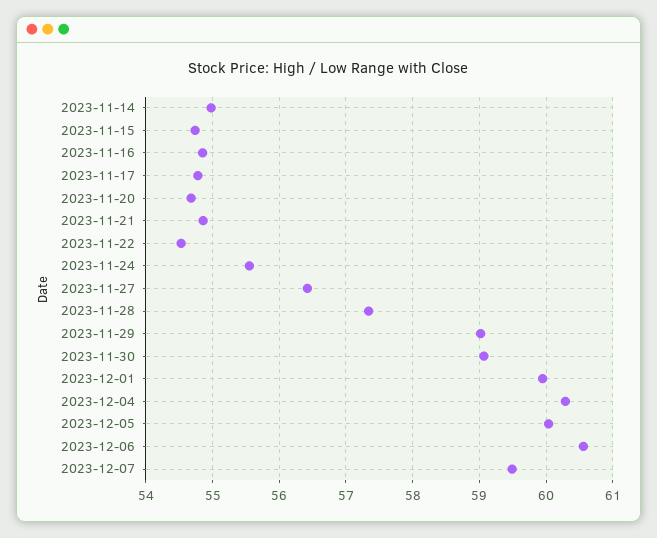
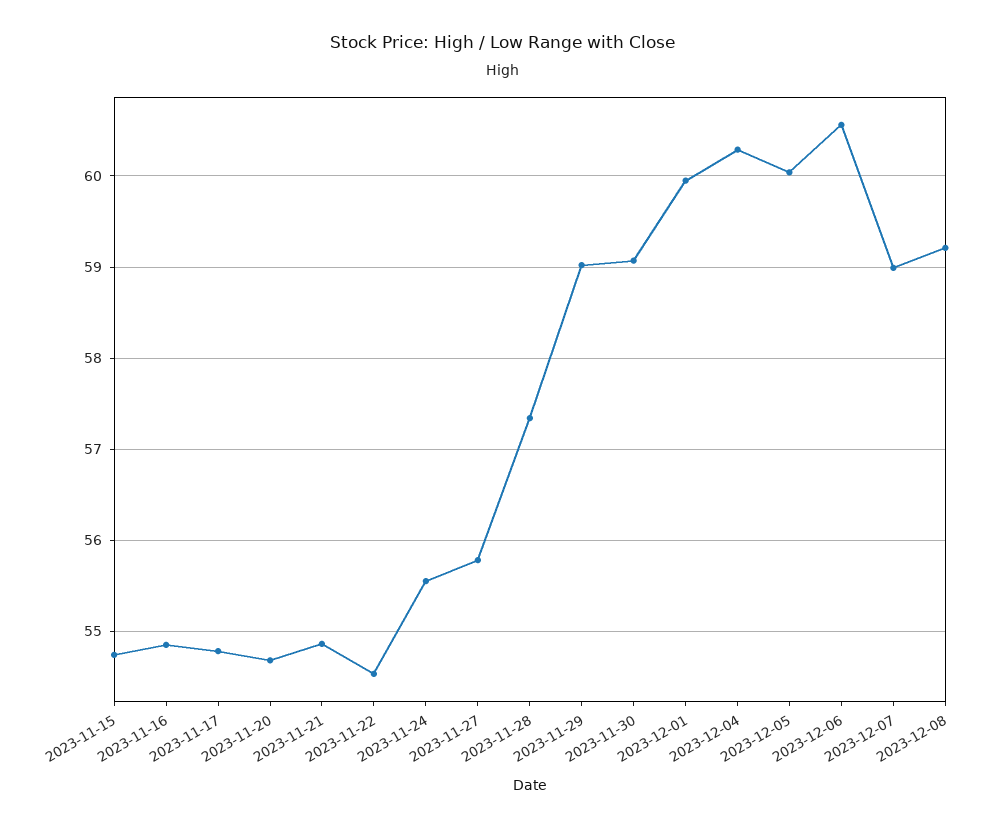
2023-11-14: 55 -> none
2023-11-27: 56.4 -> 55.8
2023-12-07: 59.5 -> 59
2023-12-08: none -> 59.2

